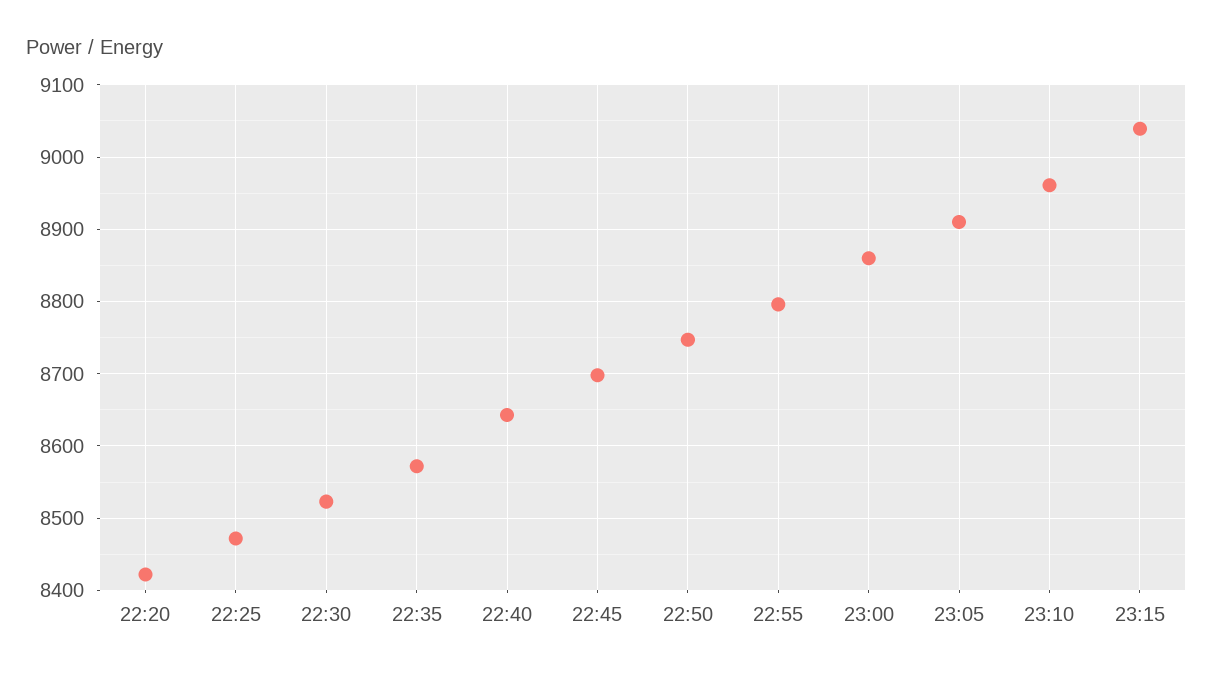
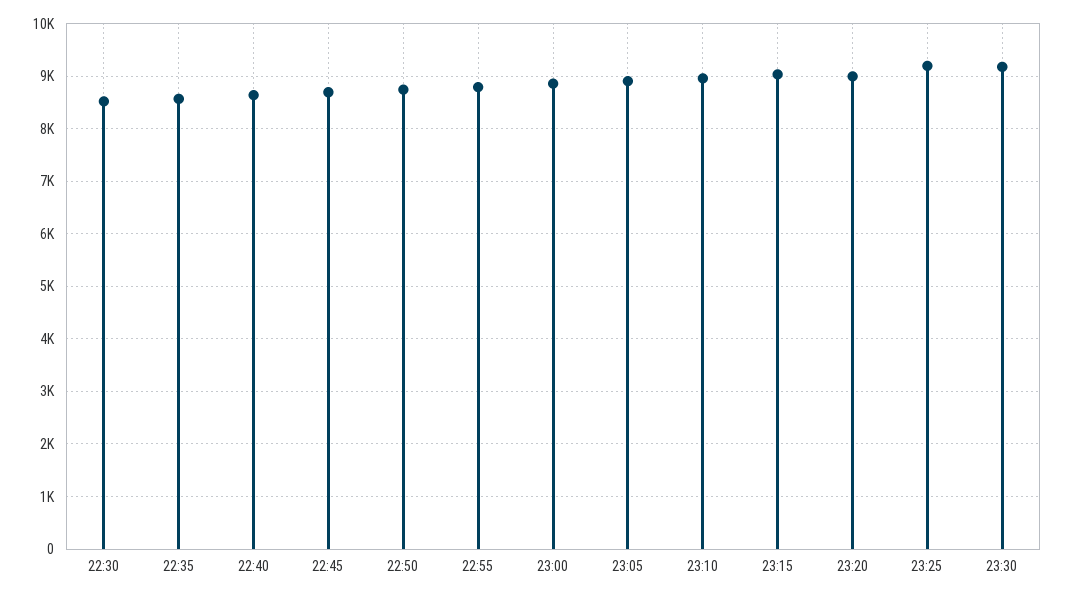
22:20: 8420 -> none
22:25: 8470 -> none
23:20: none -> 9000
23:25: none -> 9200
23:30: none -> 9200

